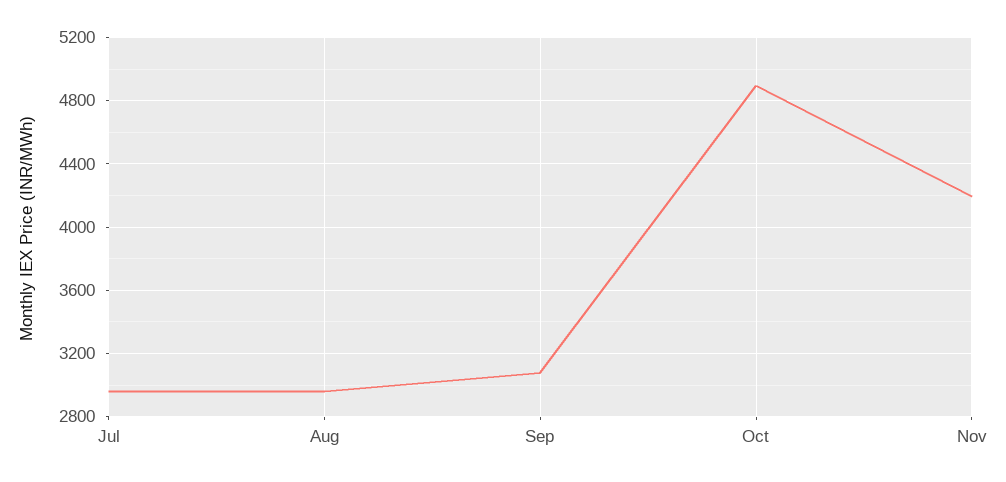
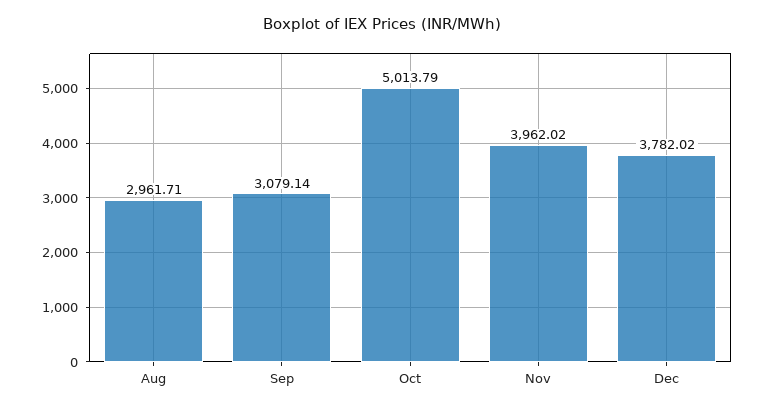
Jul: 2950 -> none
Oct: 4900 -> 5013.79
Nov: 4200 -> 3962.02
Dec: none -> 3782.02

